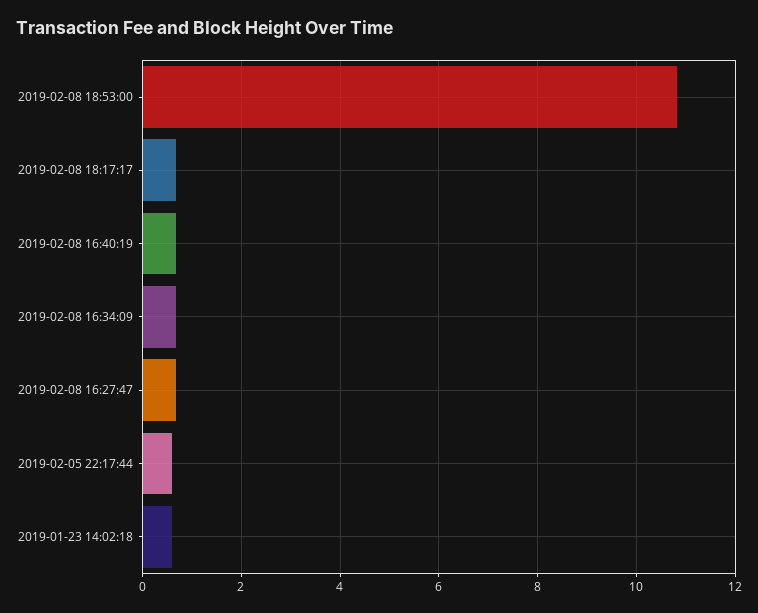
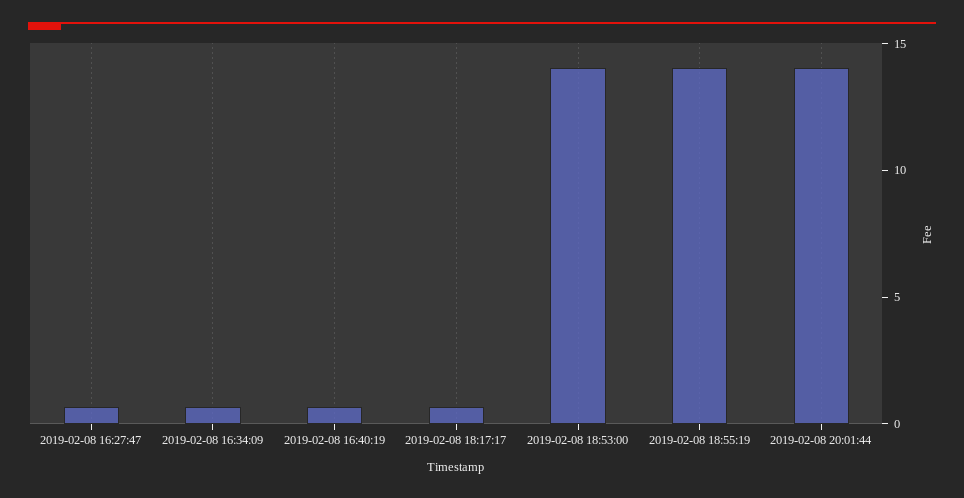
2019-02-08 18:53:00: 10.8 -> 14
2019-02-05 22:17:44: 0.6 -> none
2019-01-23 14:02:18: 0.6 -> none
2019-02-08 18:55:19: none -> 14
2019-02-08 20:01:44: none -> 14

